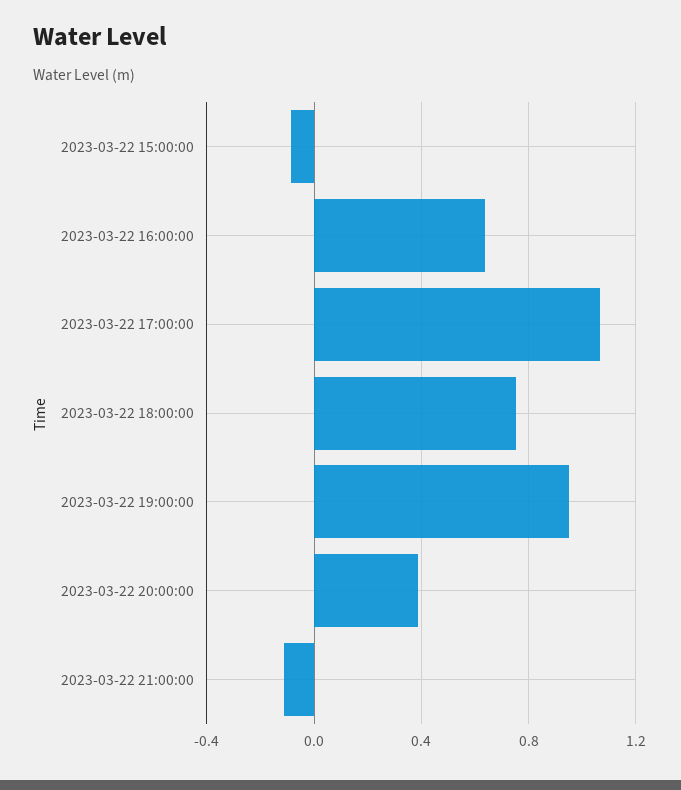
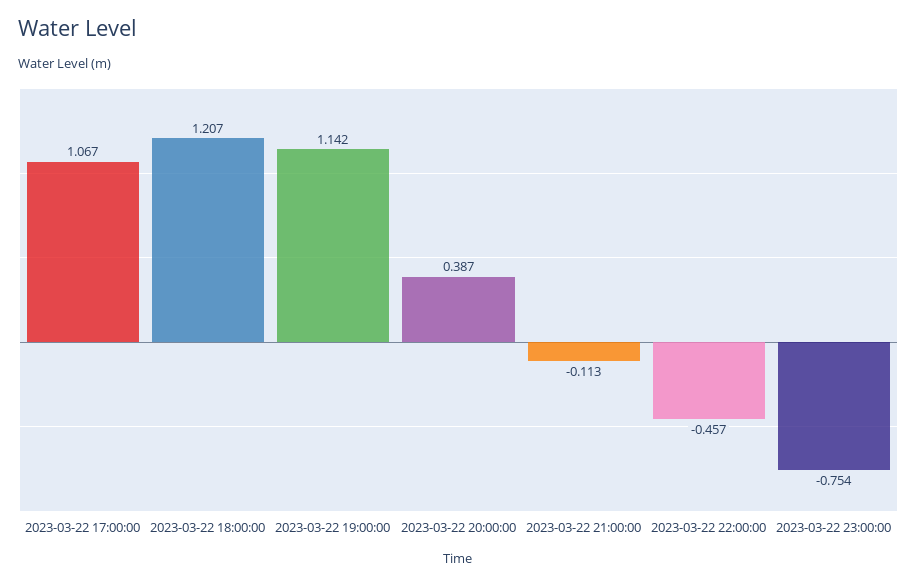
2023-03-22 15:00:00: -0.1 -> none
2023-03-22 16:00:00: 0.65 -> none
2023-03-22 18:00:00: 0.75 -> 1.207
2023-03-22 19:00:00: 0.95 -> 1.142
2023-03-22 22:00:00: none -> -0.457
2023-03-22 23:00:00: none -> -0.754

